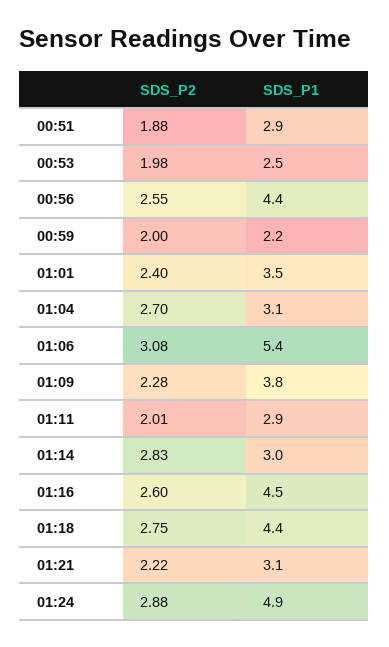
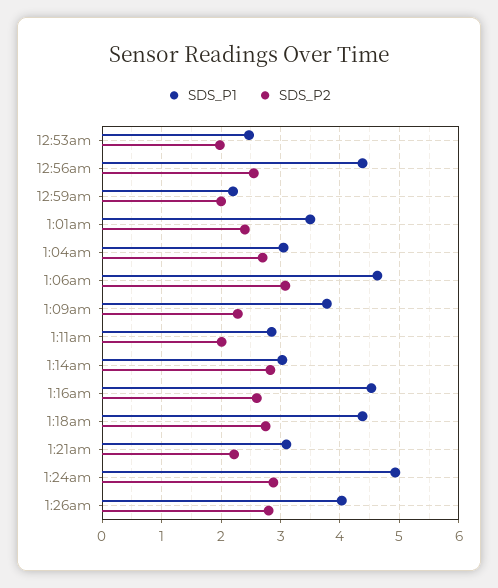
SDS_P2, 00:51: 1.88 -> none
SDS_P1, 00:51: 2.9 -> none
SDS_P1, 01:06: 5.4 -> 4.6
SDS_P1, 1:26am: none -> 4
SDS_P2, 1:26am: none -> 2.8

